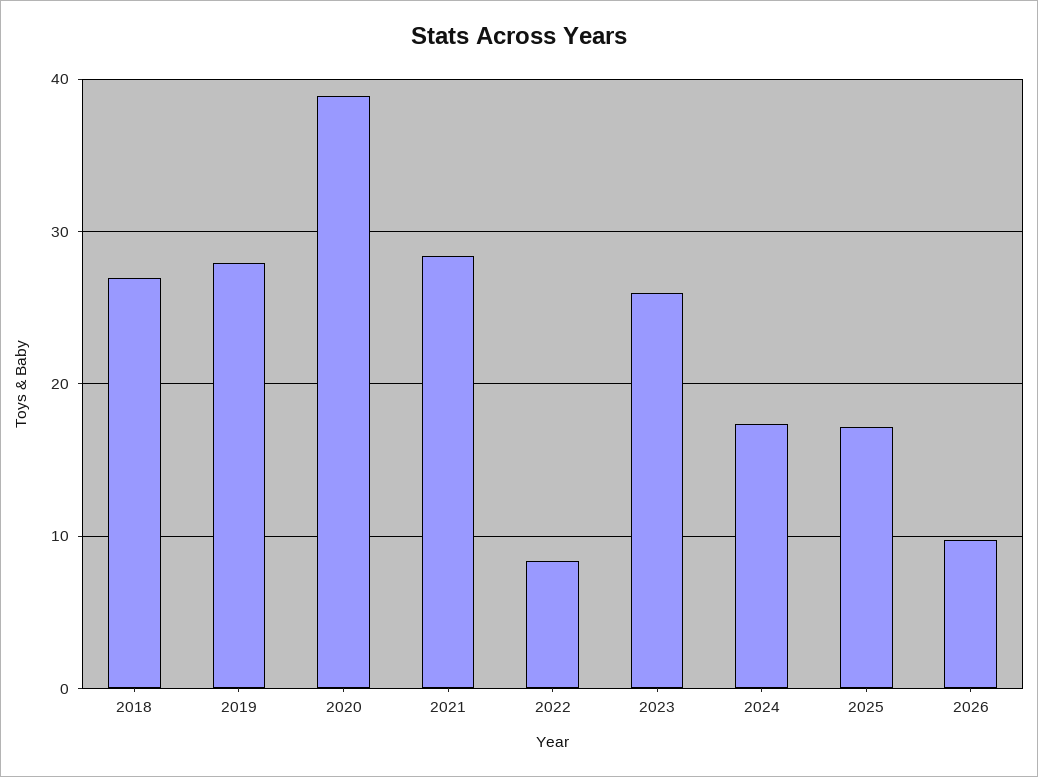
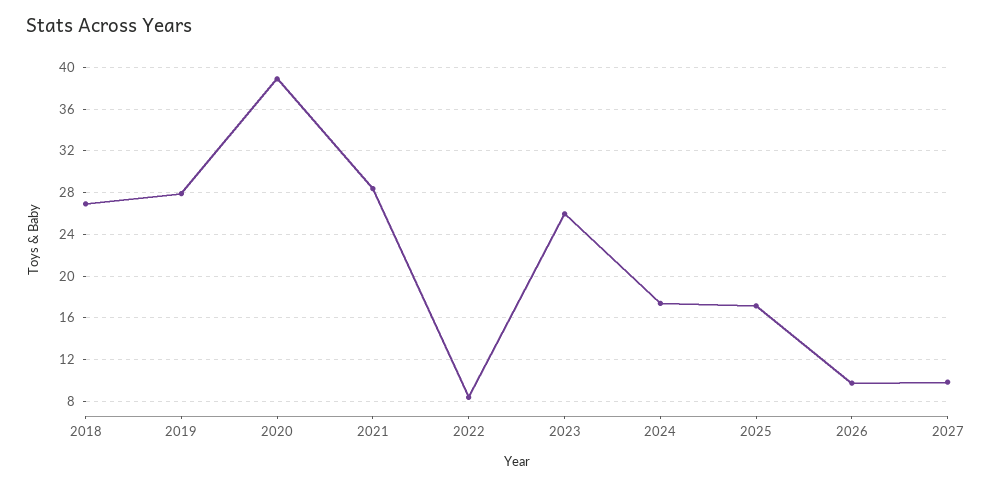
2027: none -> 10

